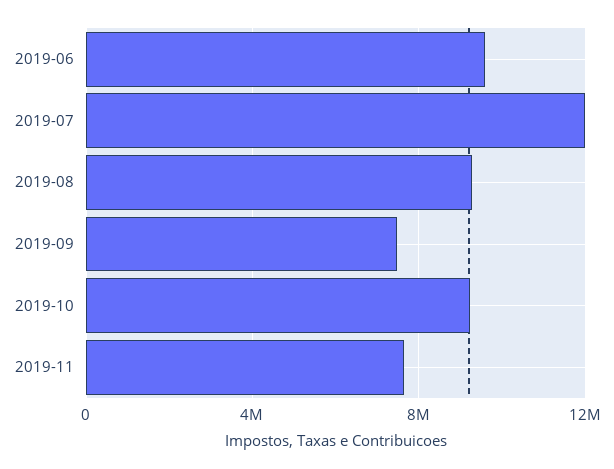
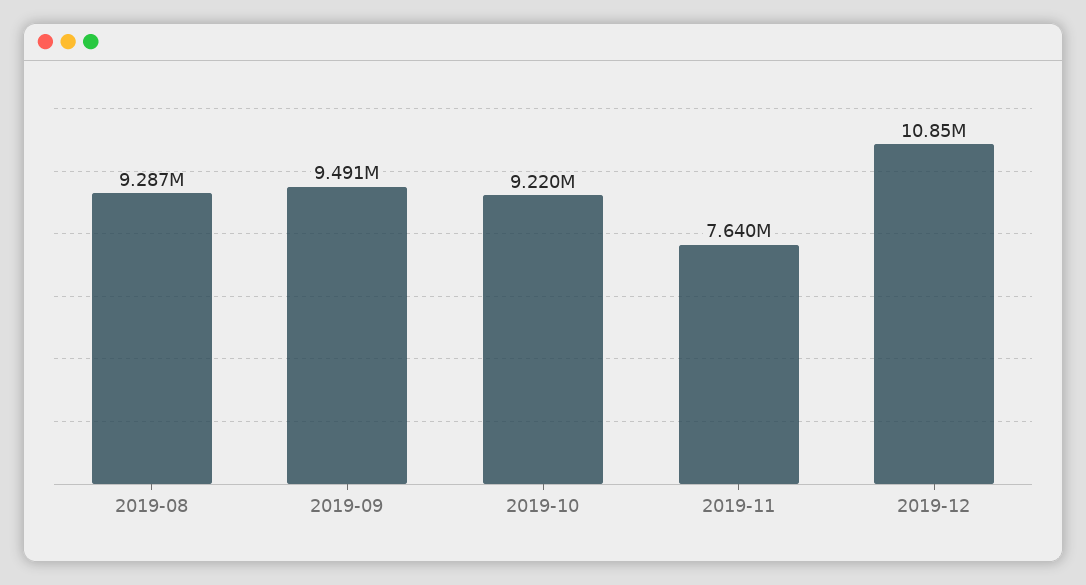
2019-06: 9500000 -> none
2019-07: 12000000 -> none
2019-09: 7500000 -> 9491000
2019-12: none -> 10850000

